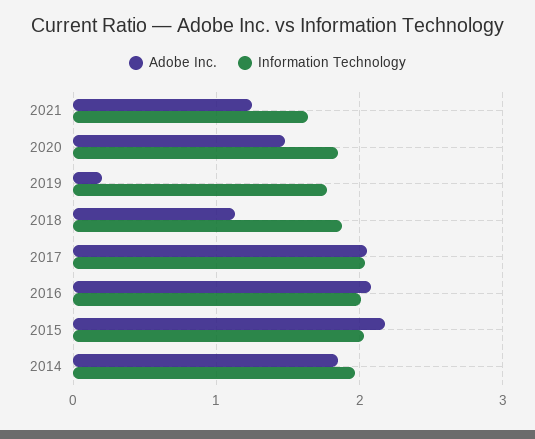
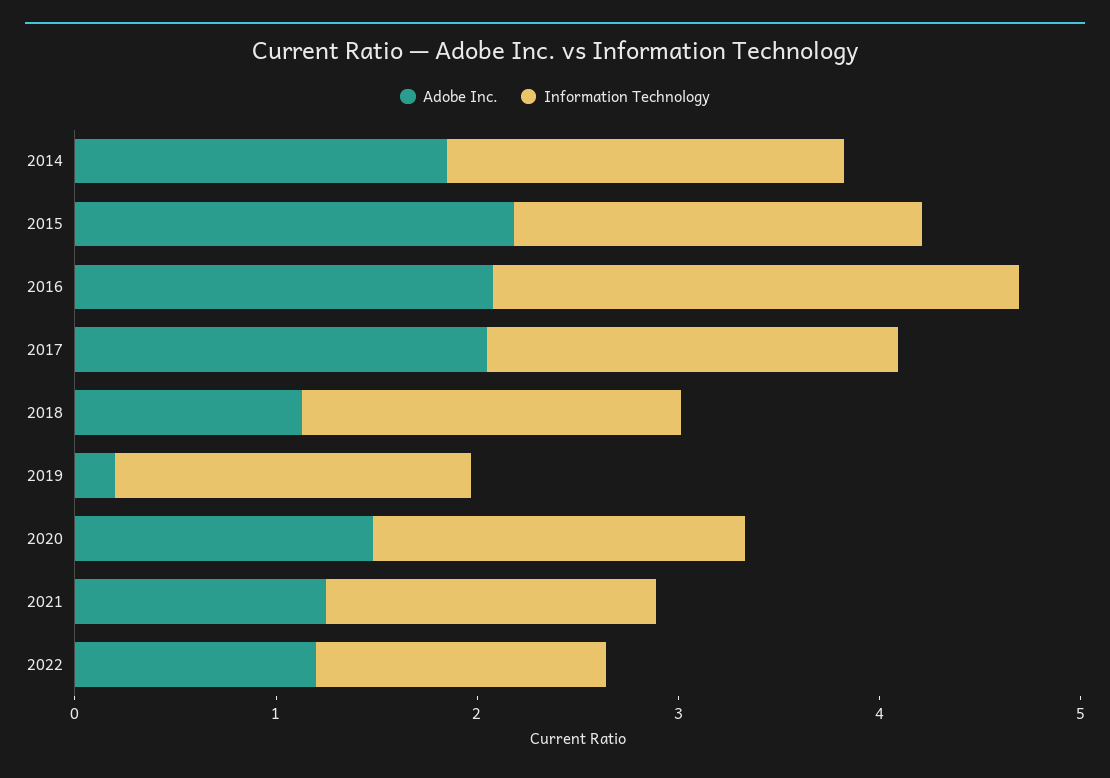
Information Technology, 2016: 2 -> 2.6
Adobe Inc., 2022: none -> 1.2
Information Technology, 2022: none -> 1.4

